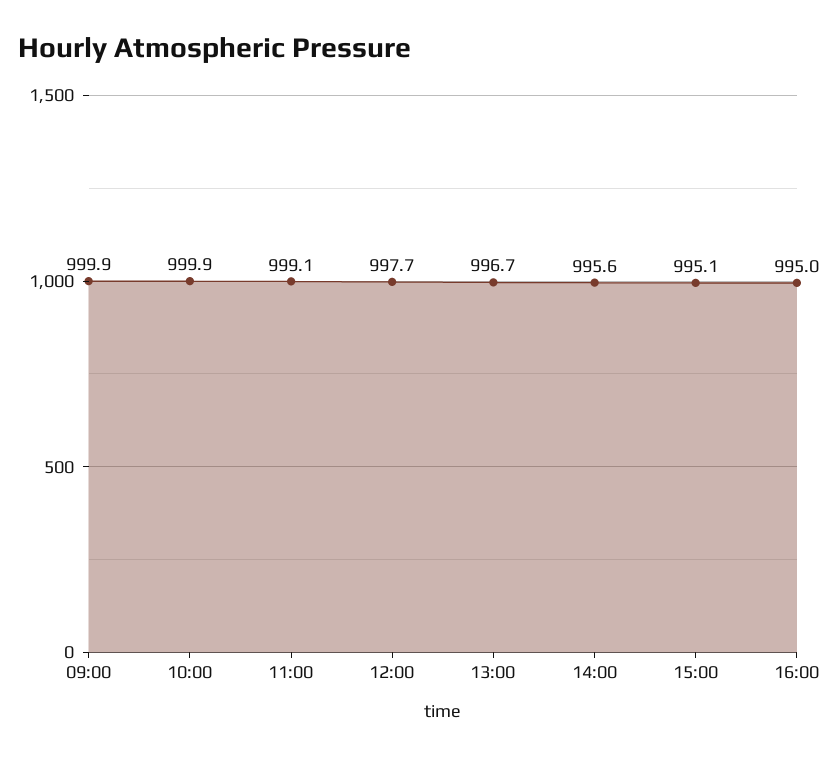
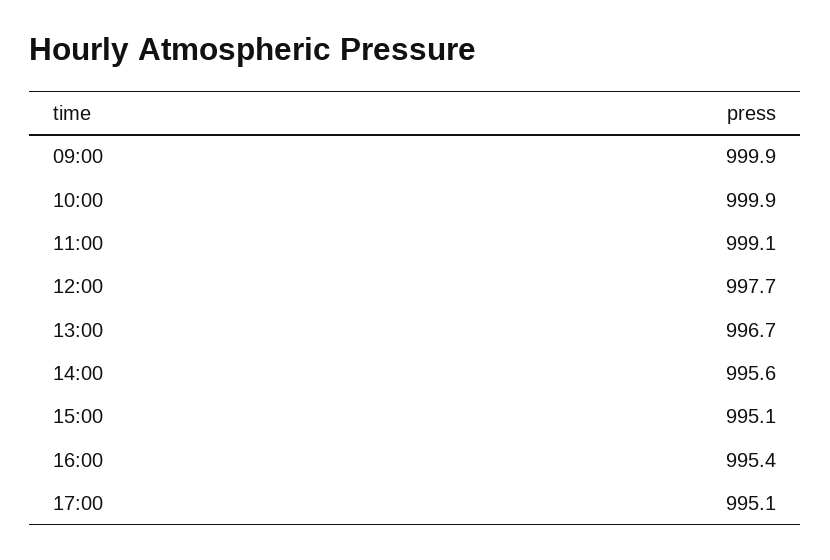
16:00: 995 -> 995.4
17:00: none -> 995.1

